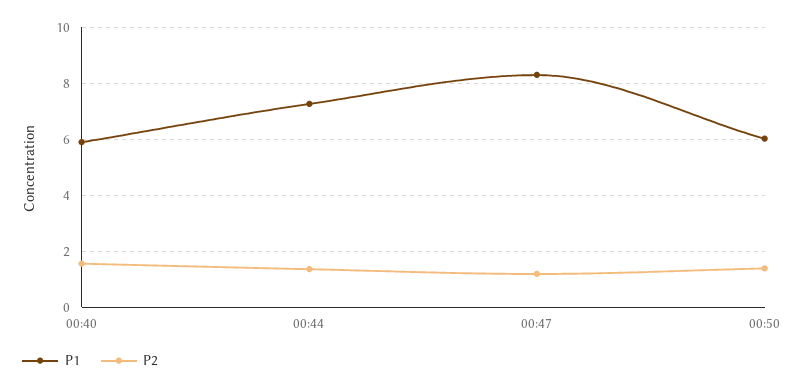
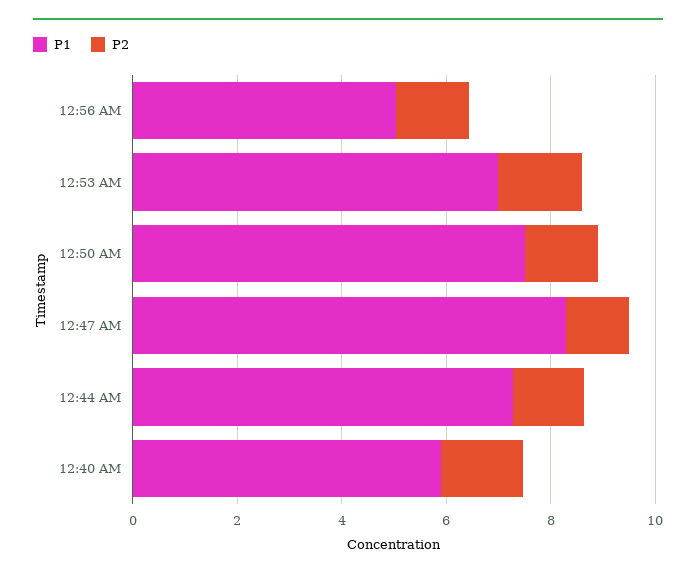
P1, 00:50: 6 -> 7.5
P1, 12:56 AM: none -> 5
P2, 12:56 AM: none -> 1.5
P1, 12:53 AM: none -> 7
P2, 12:53 AM: none -> 1.5

